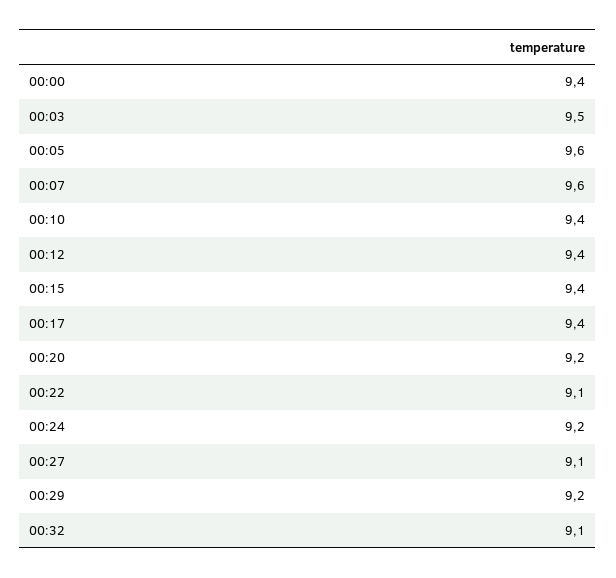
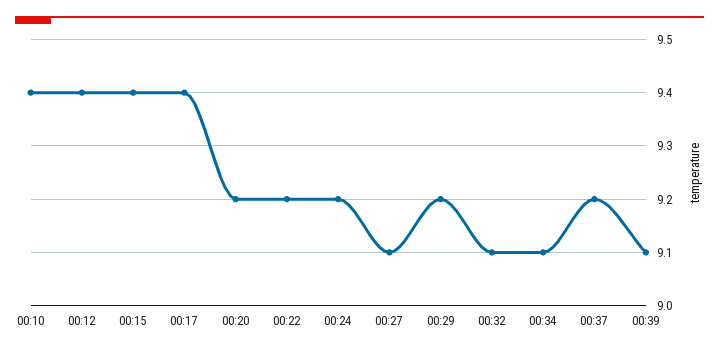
00:00: 9.4 -> none
00:03: 9.5 -> none
00:05: 9.6 -> none
00:07: 9.6 -> none
00:22: 9.1 -> 9.2
00:34: none -> 9.1
00:37: none -> 9.2
00:39: none -> 9.1

